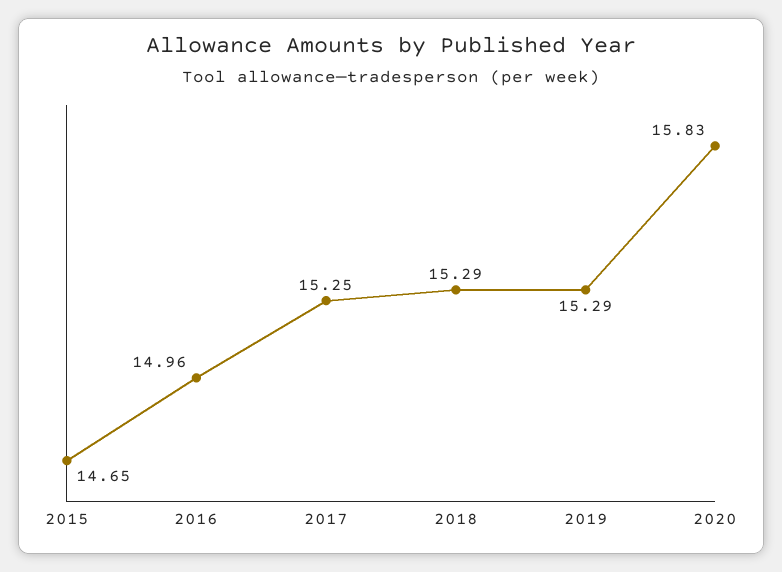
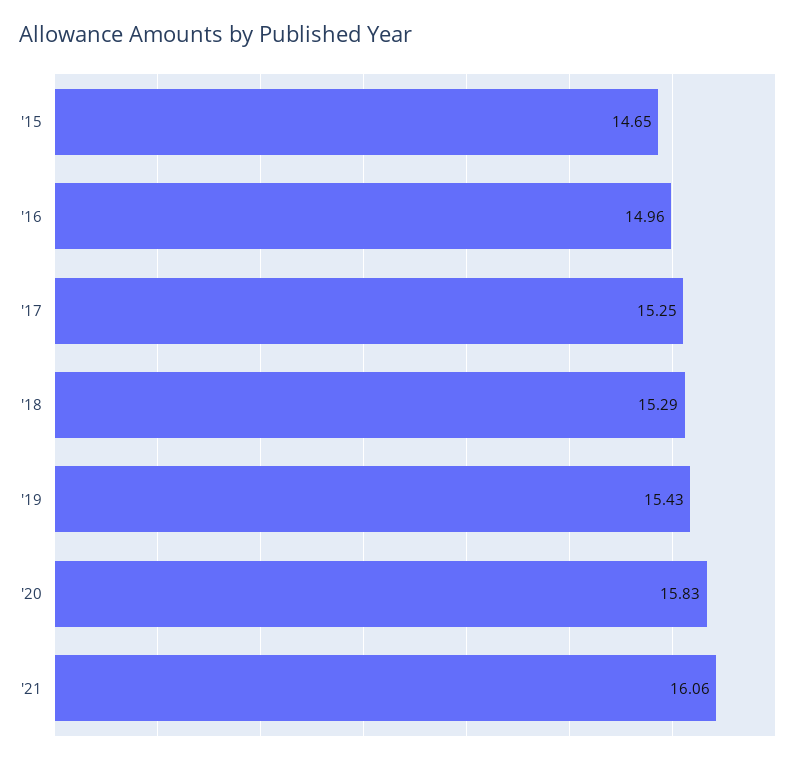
2019: 15.29 -> 15.43
'21: none -> 16.06

